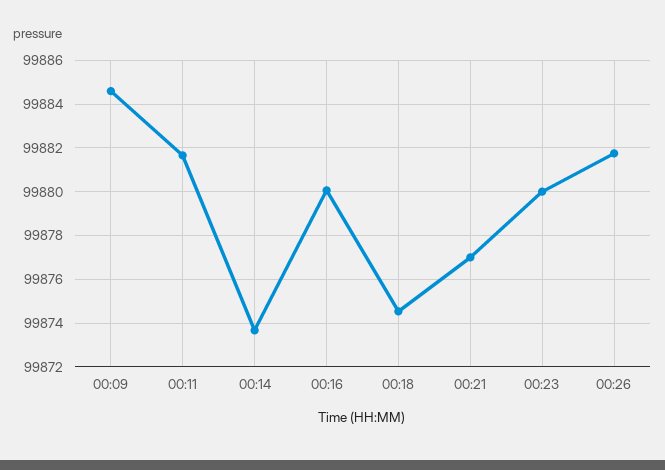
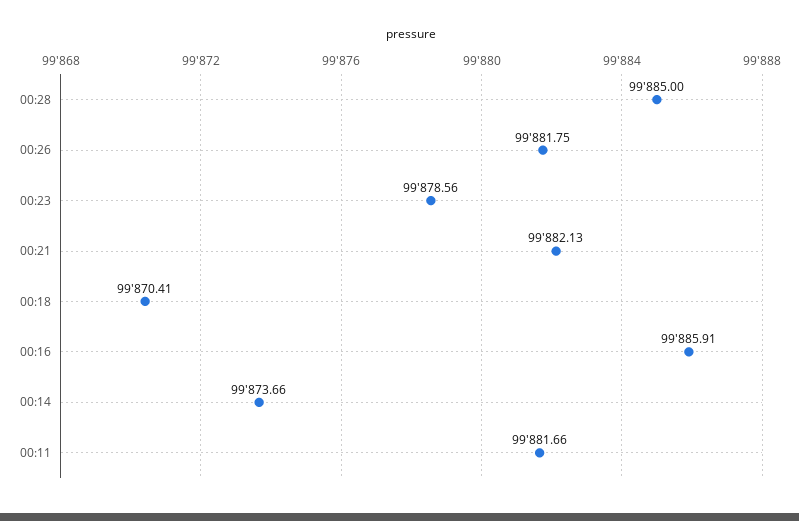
00:09: 99884.5 -> none
00:16: 99880 -> 99885.91
00:18: 99874.5 -> 99870.41
00:21: 99877 -> 99882.13
00:23: 99880 -> 99878.56
00:28: none -> 99885

